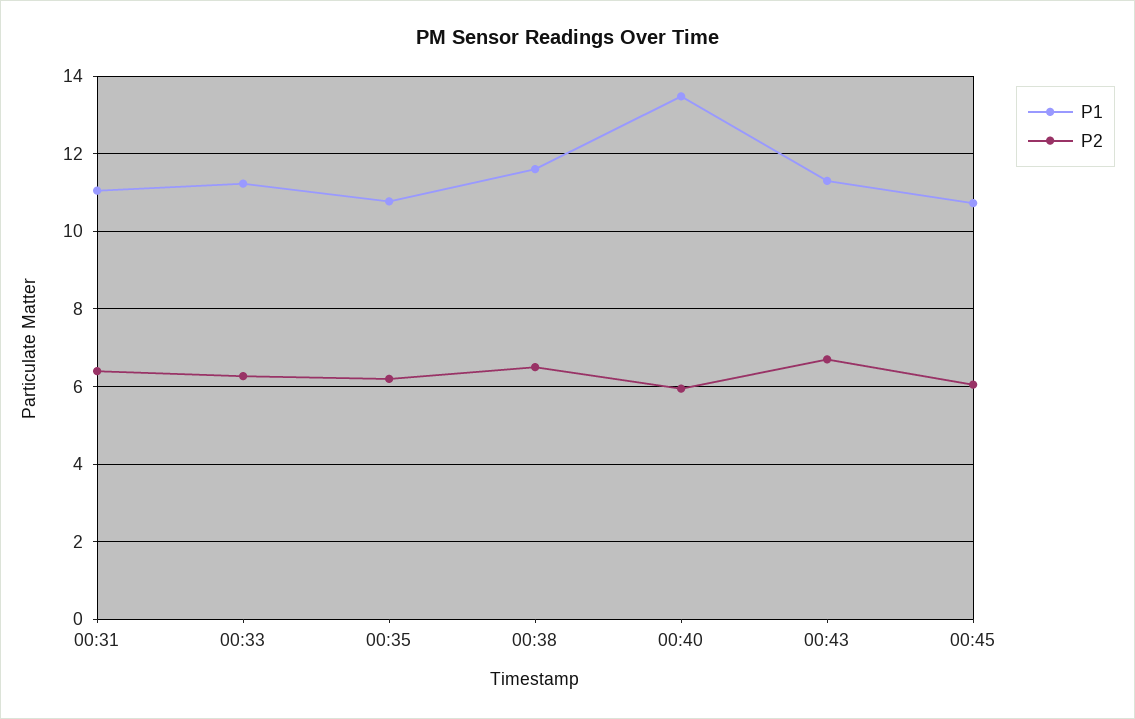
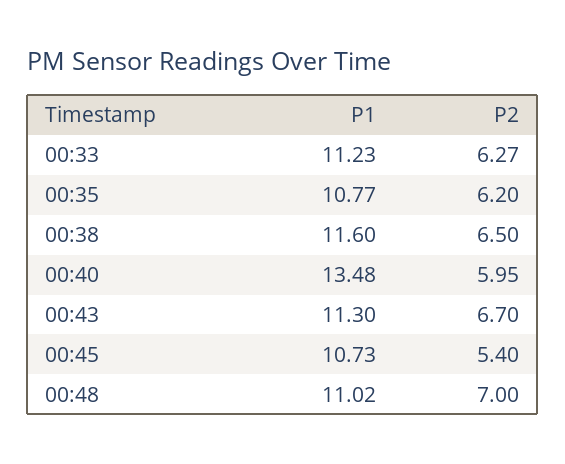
P1, 00:31: 11 -> none
P2, 00:31: 6.4 -> none
P2, 00:45: 6 -> 5.4
P1, 00:48: none -> 11.02
P2, 00:48: none -> 7

